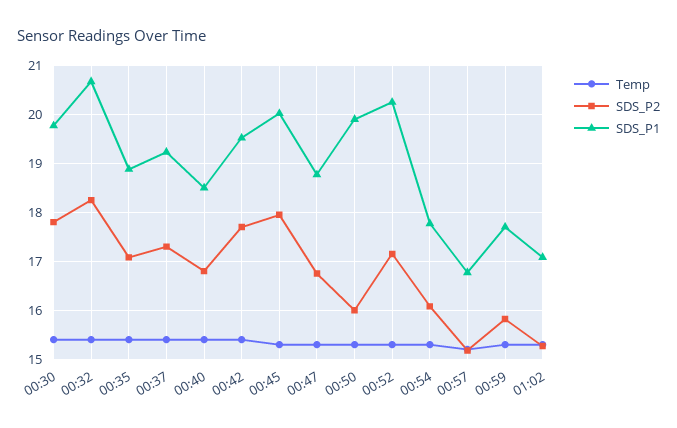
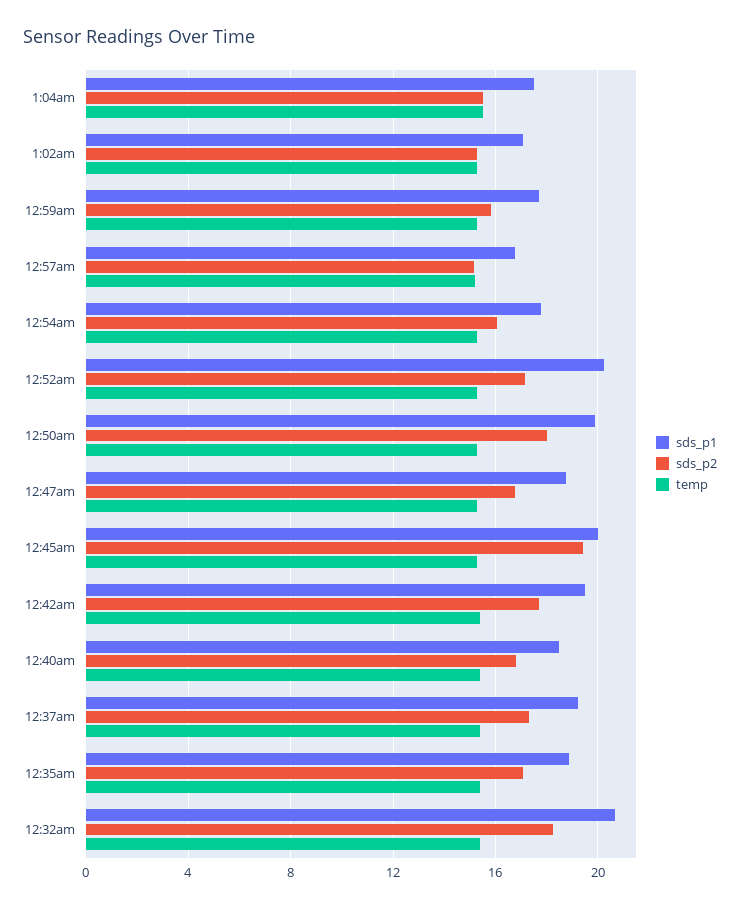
Temp, 00:30: 15.4 -> none
SDS_P2, 00:30: 17.8 -> none
SDS_P1, 00:30: 19.8 -> none
SDS_P2, 00:45: 18 -> 19.5
SDS_P2, 00:50: 16 -> 18
SDS_P1, 1:04am: none -> 17.5
SDS_P2, 1:04am: none -> 15.5
Temp, 1:04am: none -> 15.5

